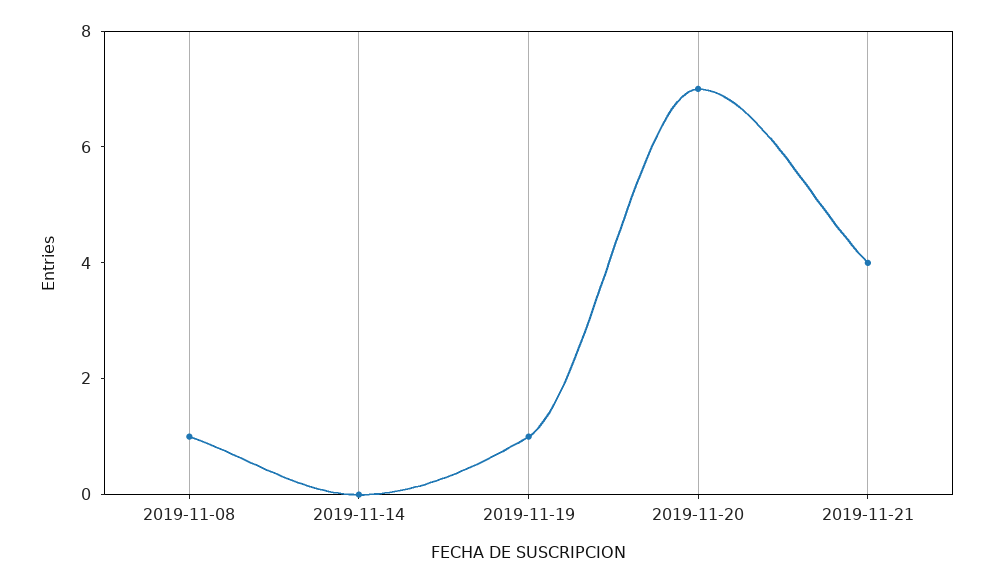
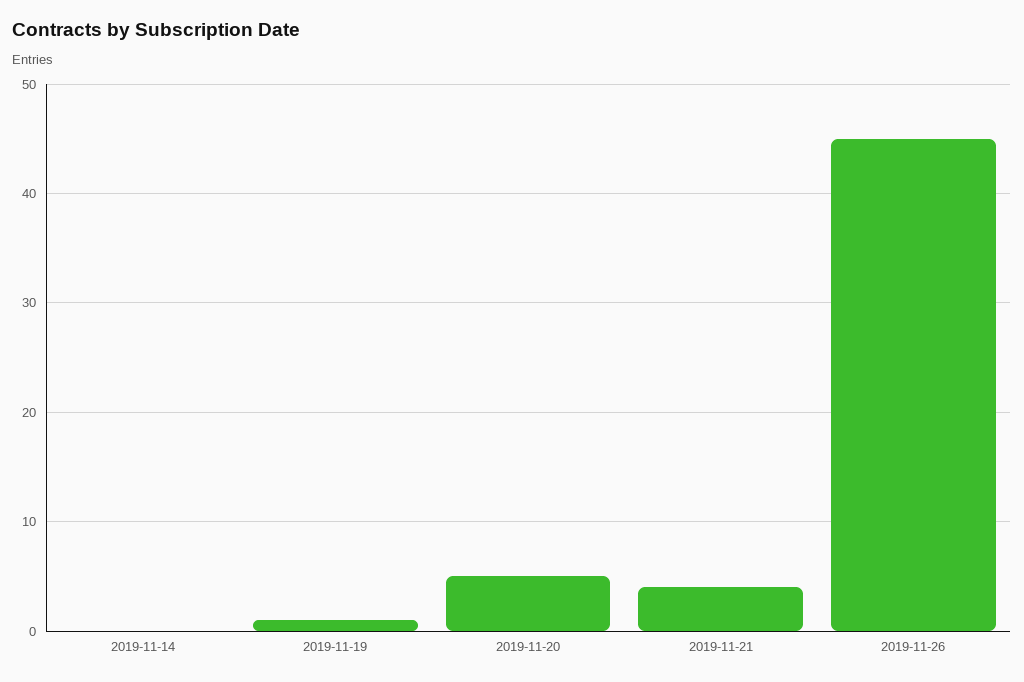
2019-11-08: 1 -> none
2019-11-20: 7 -> 5
2019-11-26: none -> 45

